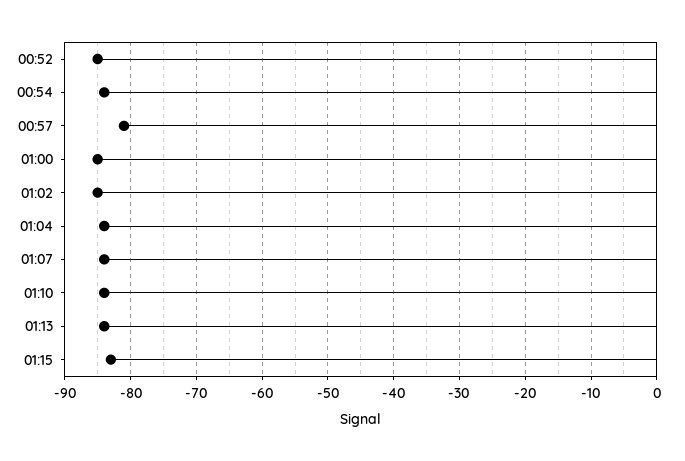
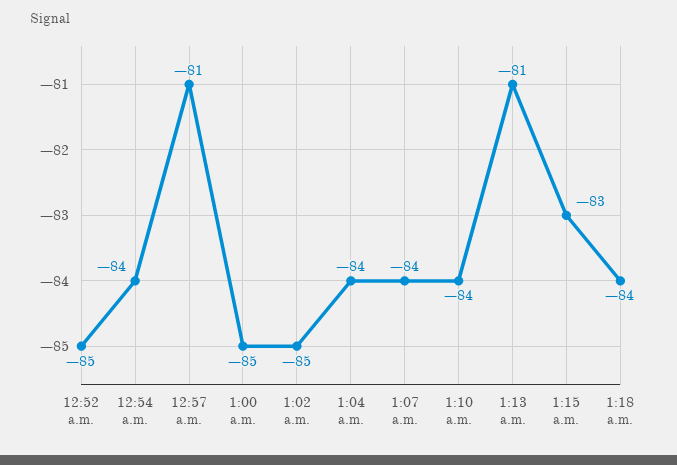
01:13: -84 -> -81
1:18 a.m.: none -> -84

